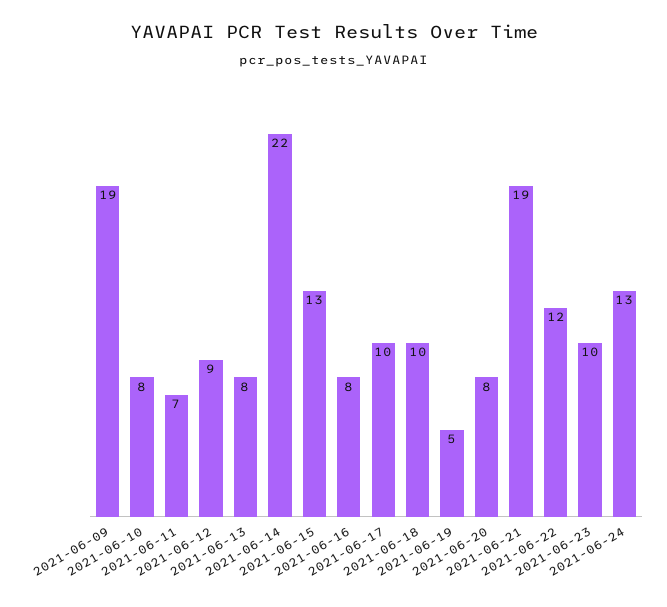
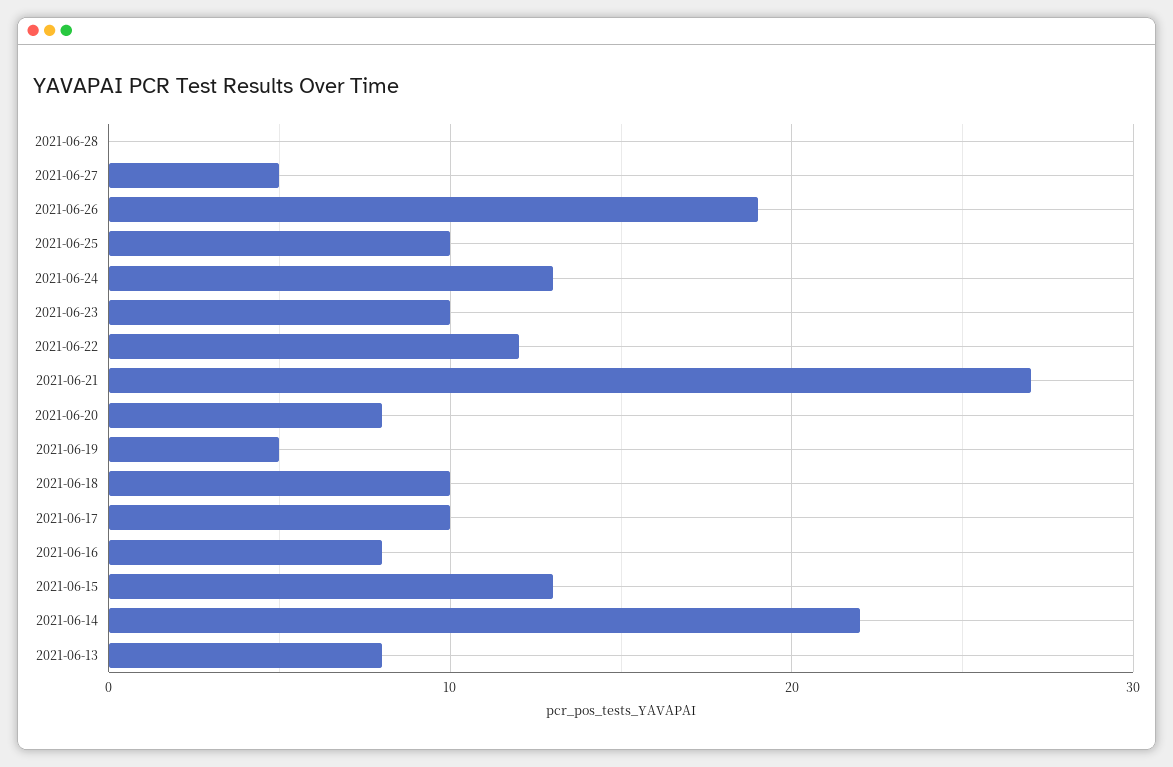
2021-06-09: 19 -> none
2021-06-10: 8 -> none
2021-06-11: 7 -> none
2021-06-12: 9 -> none
2021-06-21: 19 -> 27
2021-06-28: none -> 0
2021-06-27: none -> 5
2021-06-26: none -> 19
2021-06-25: none -> 10

